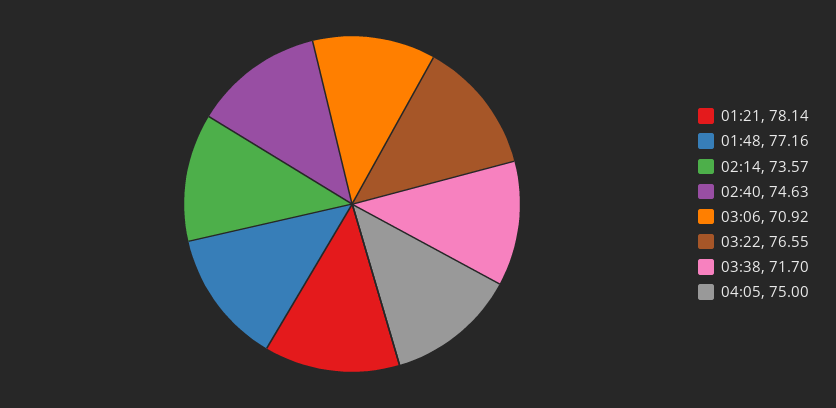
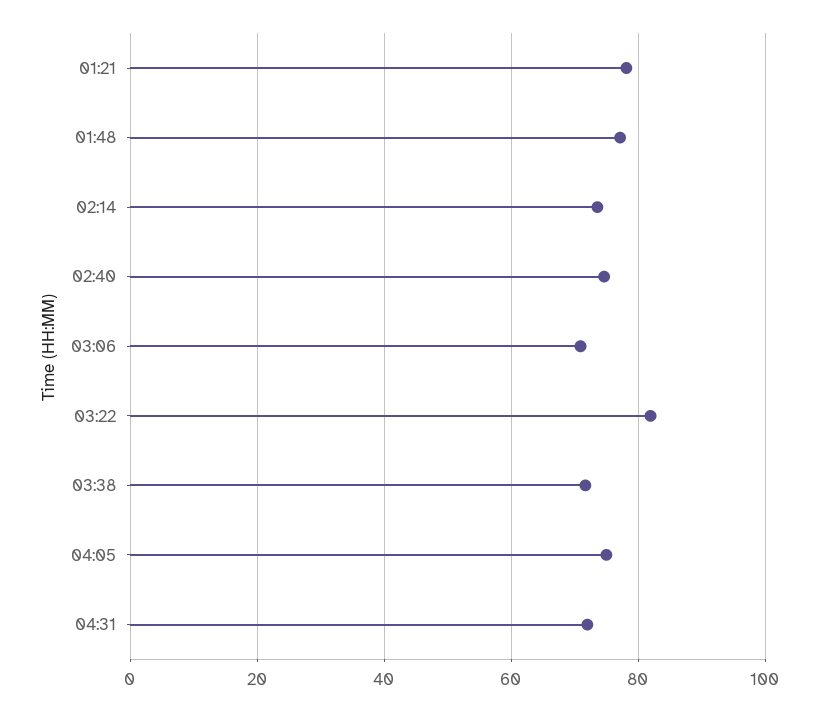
03:22: 76.55 -> 82
04:31: none -> 72

